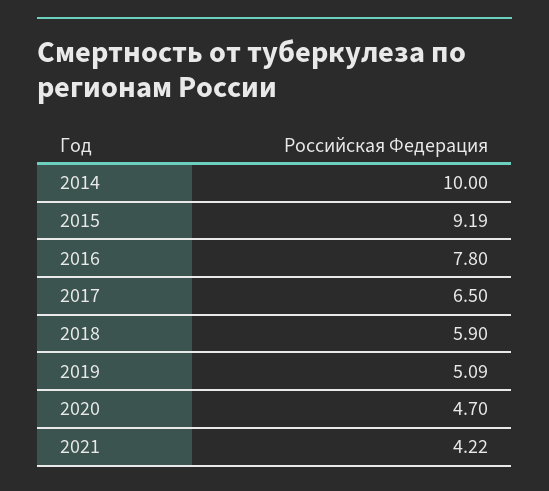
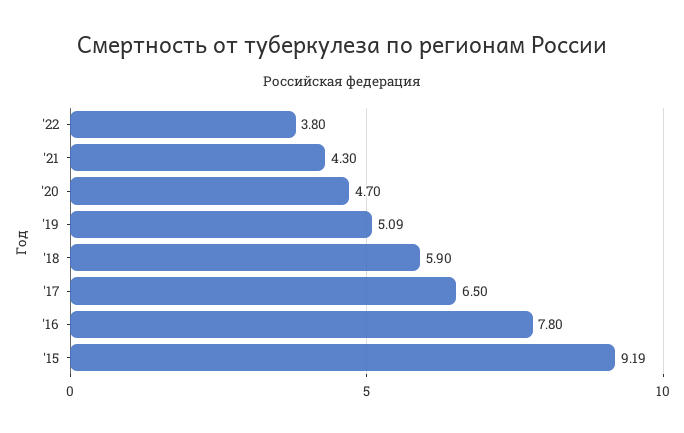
2014: 10 -> none
2021: 4.22 -> 4.3
'22: none -> 3.8

